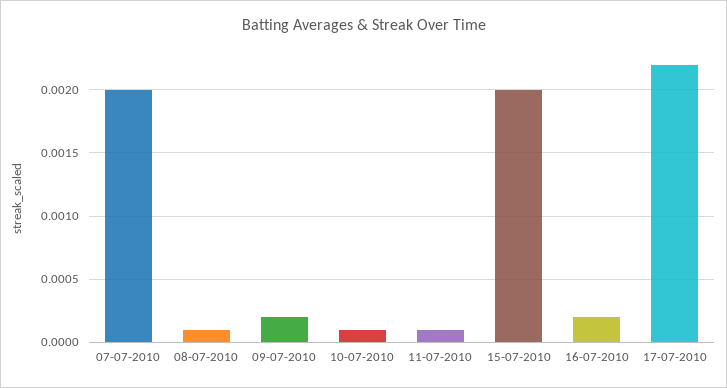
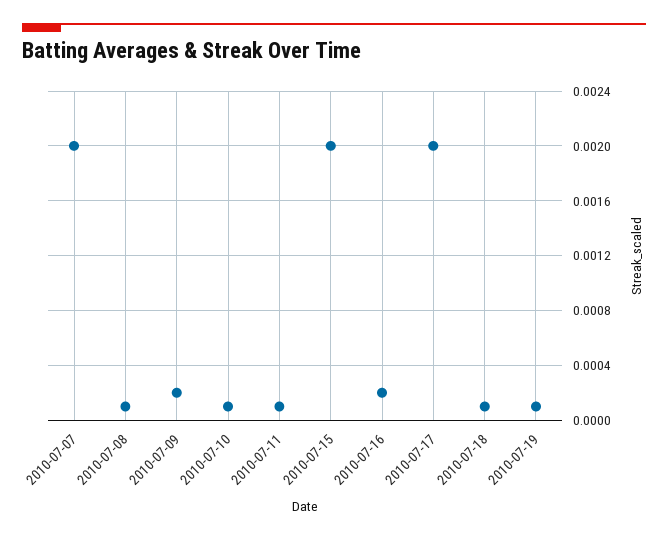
17-07-2010: 0.0022 -> 0.002
2010-07-18: none -> 0.0001
2010-07-19: none -> 0.0001

